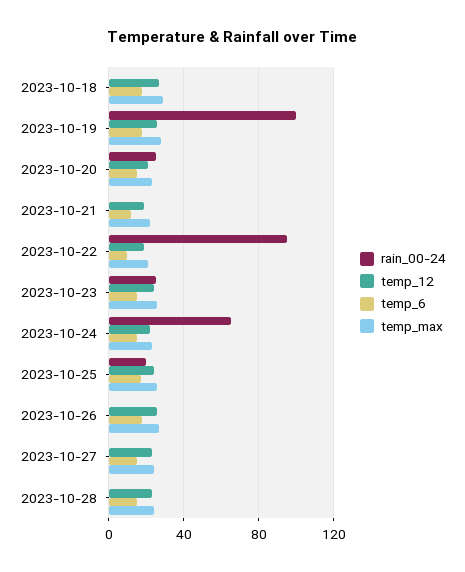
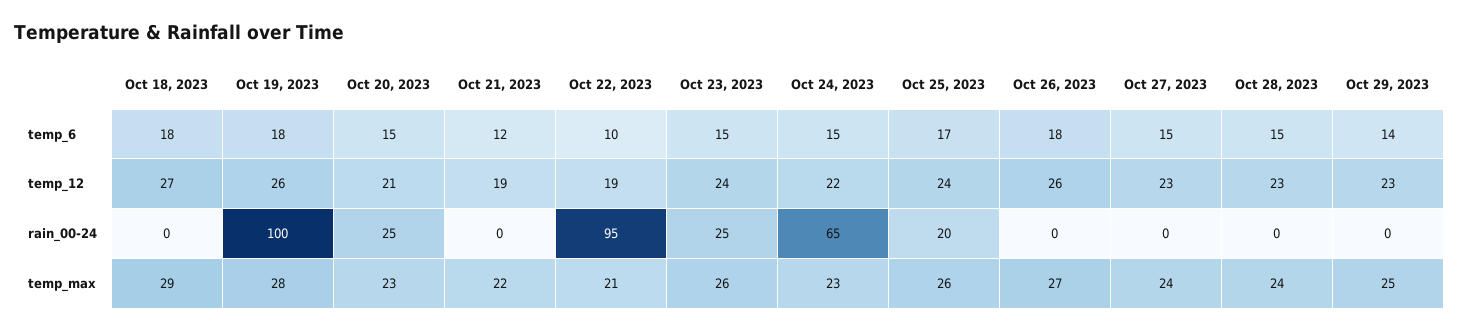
temp_6, Oct 29, 2023: none -> 14
temp_12, Oct 29, 2023: none -> 23
rain_00-24, Oct 29, 2023: none -> 0
temp_max, Oct 29, 2023: none -> 25

